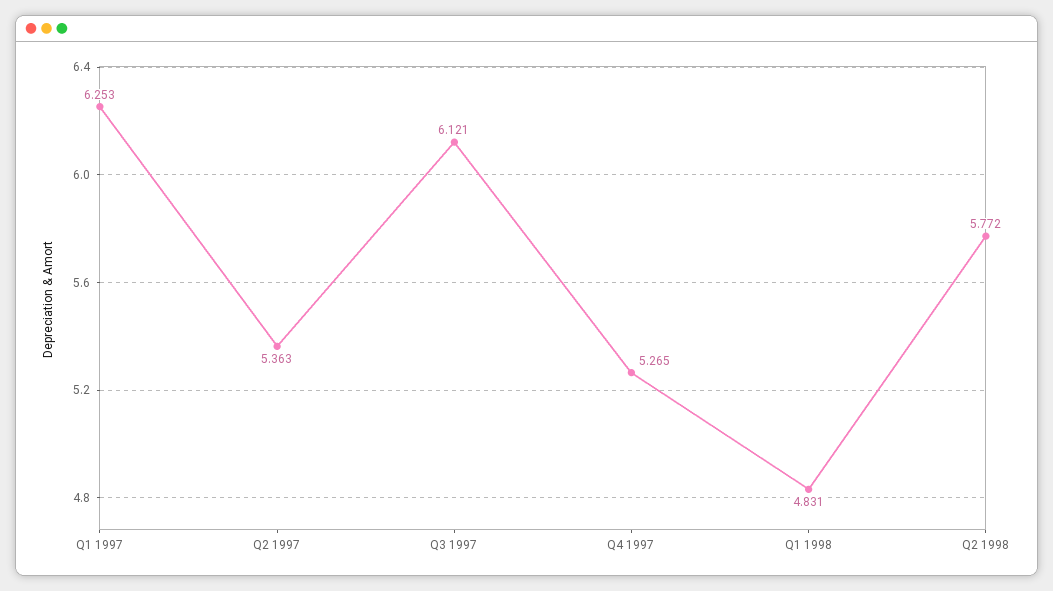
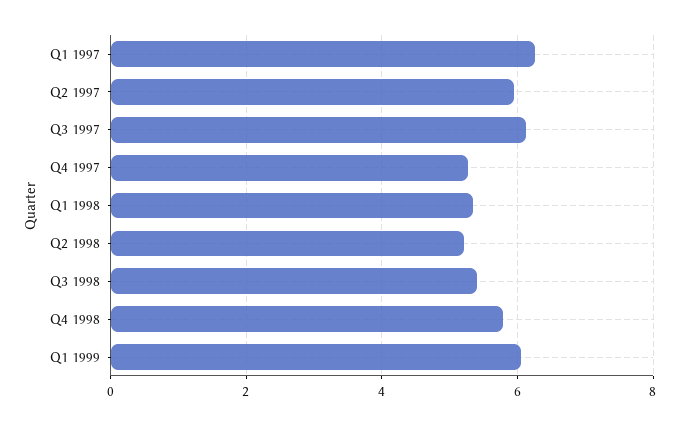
Q2 1997: 5.363 -> 6
Q1 1998: 4.831 -> 5.4
Q2 1998: 5.772 -> 5.2
Q3 1998: none -> 5.4
Q4 1998: none -> 5.8
Q1 1999: none -> 6

